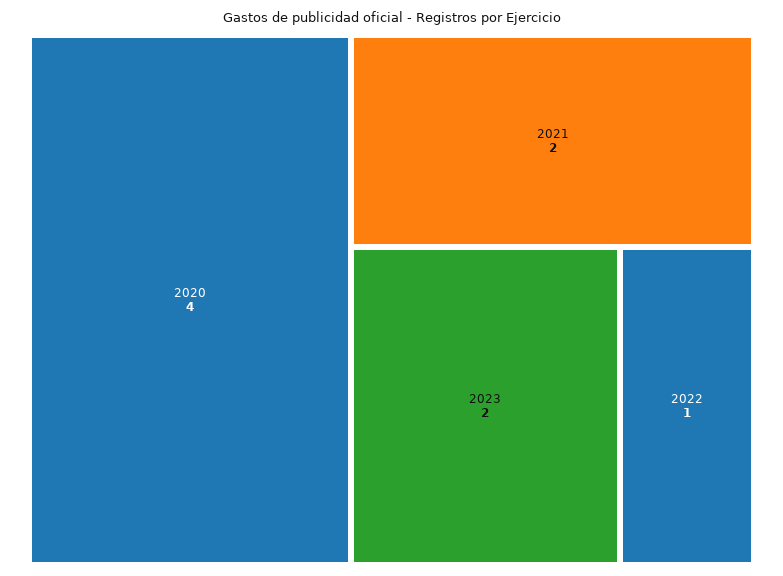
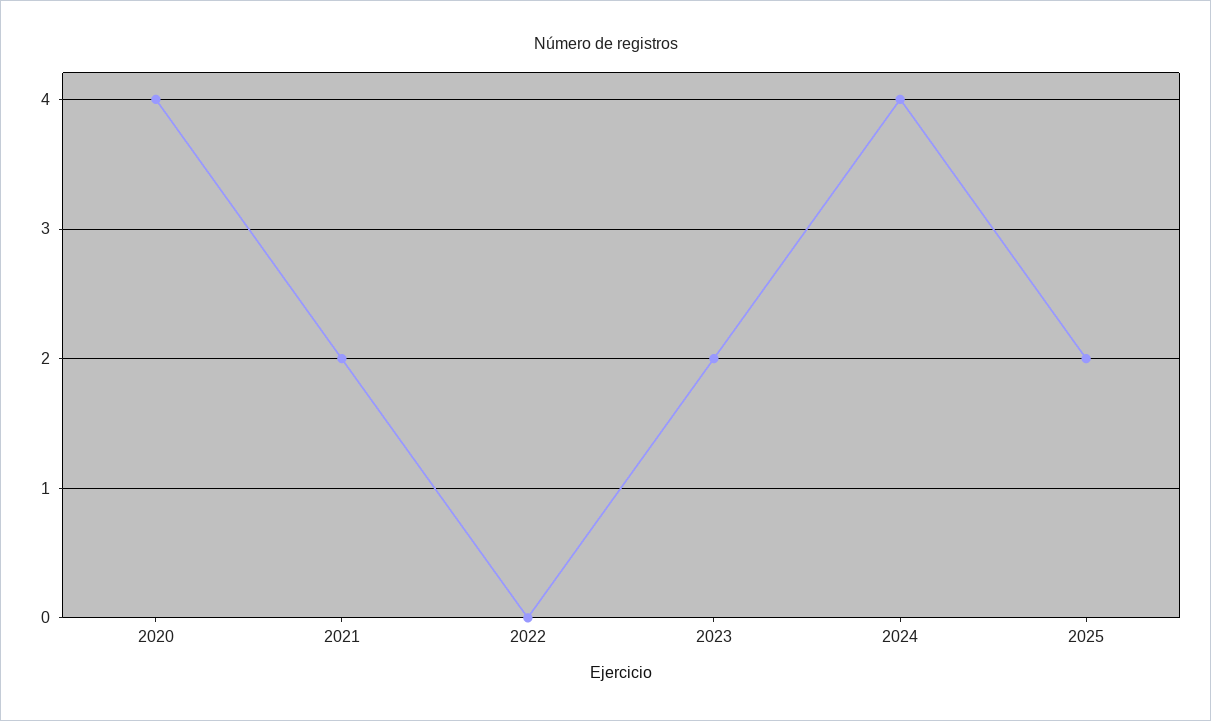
2022: 1 -> 0
2024: none -> 4
2025: none -> 2

